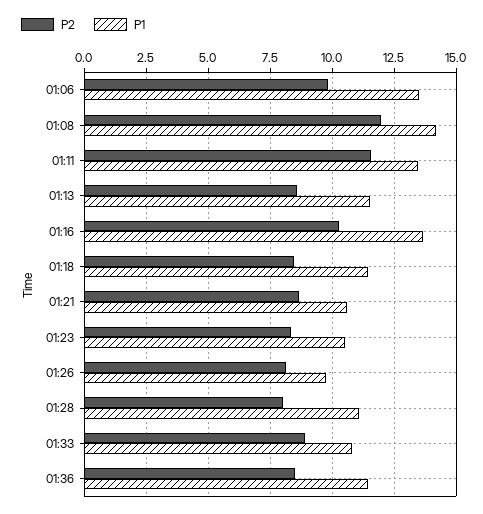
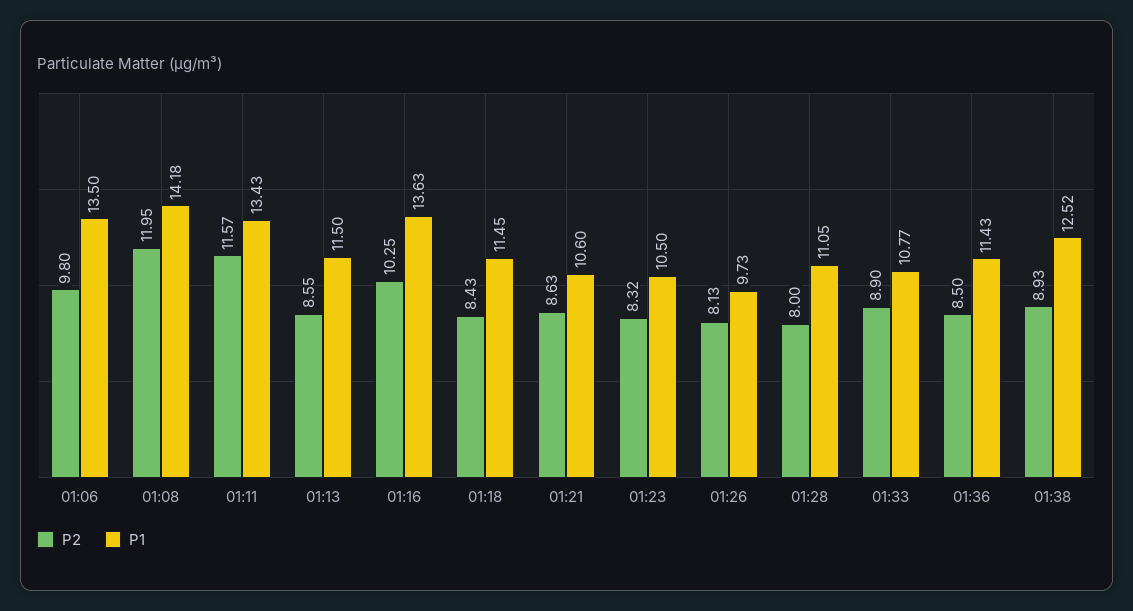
P2, 01:38: none -> 8.93
P1, 01:38: none -> 12.52

